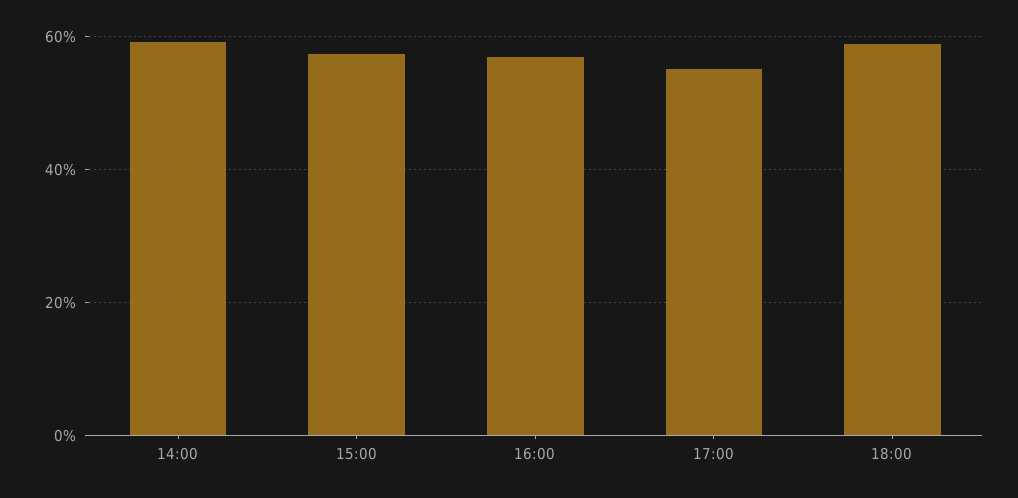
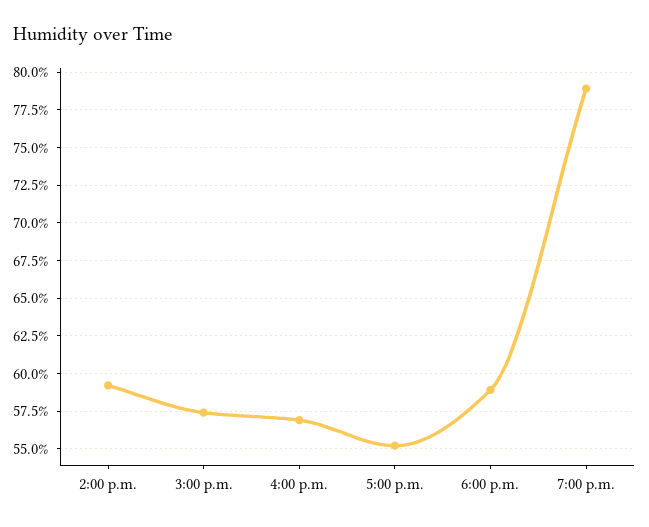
7:00 p.m.: none -> 79

